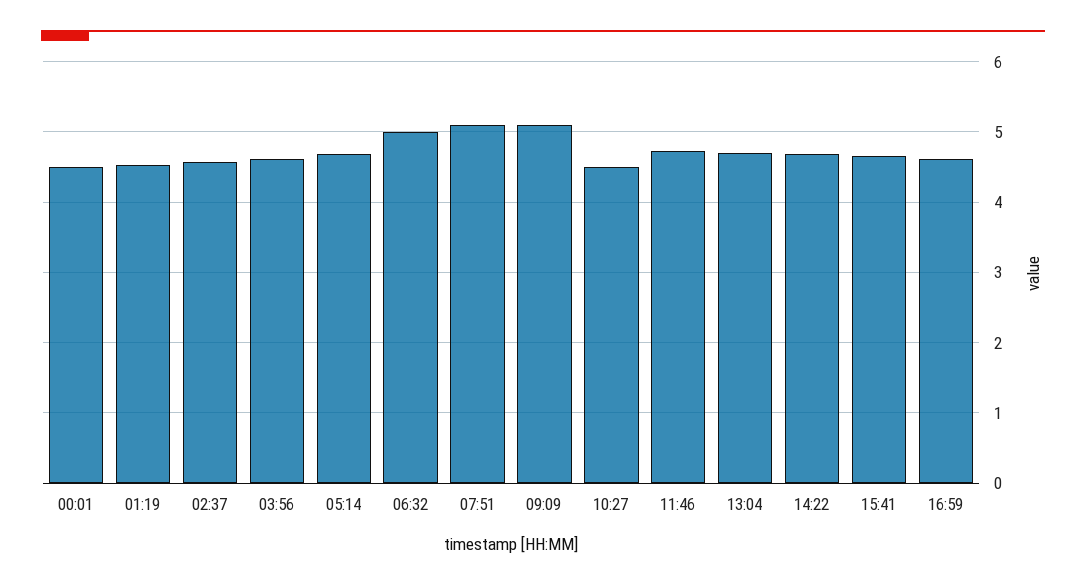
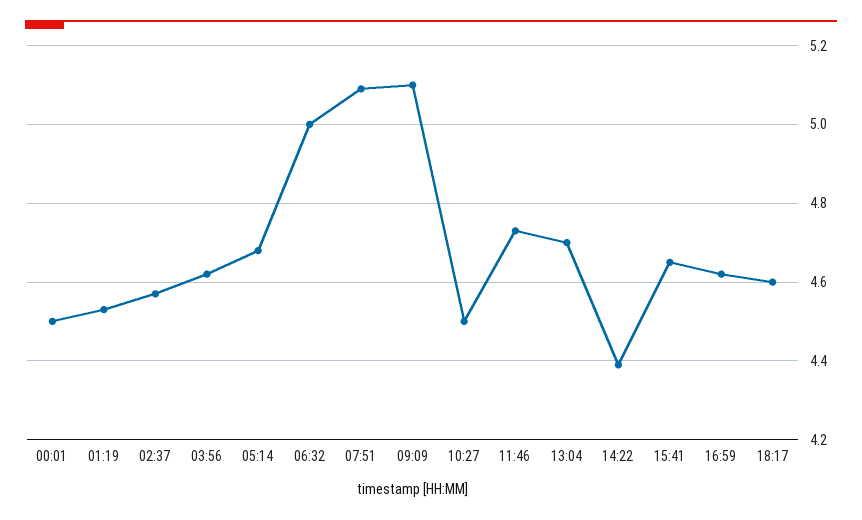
14:22: 4.7 -> 4.4
18:17: none -> 4.6

